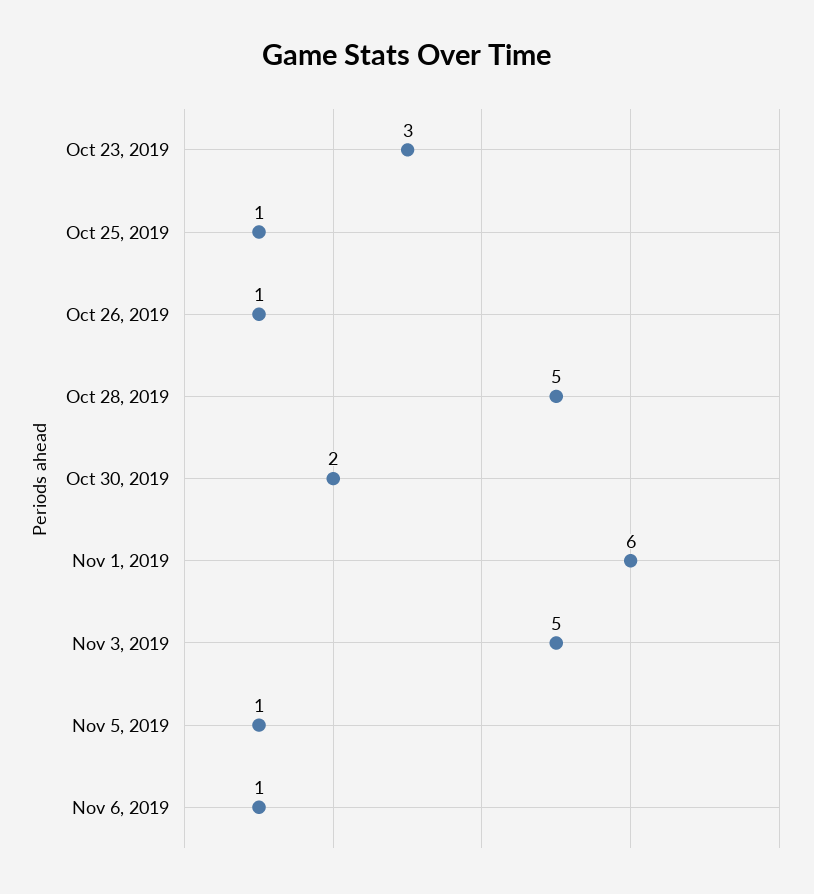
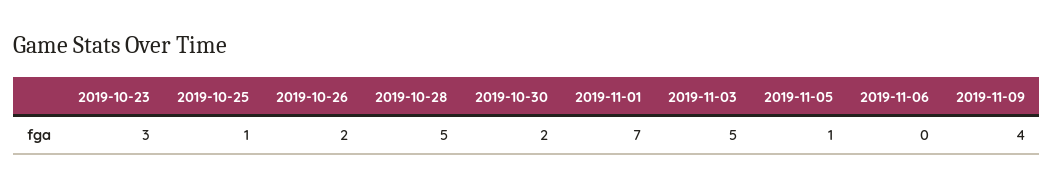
Oct 26, 2019: 1 -> 2
Nov 1, 2019: 6 -> 7
Nov 6, 2019: 1 -> 0
2019-11-09: none -> 4

